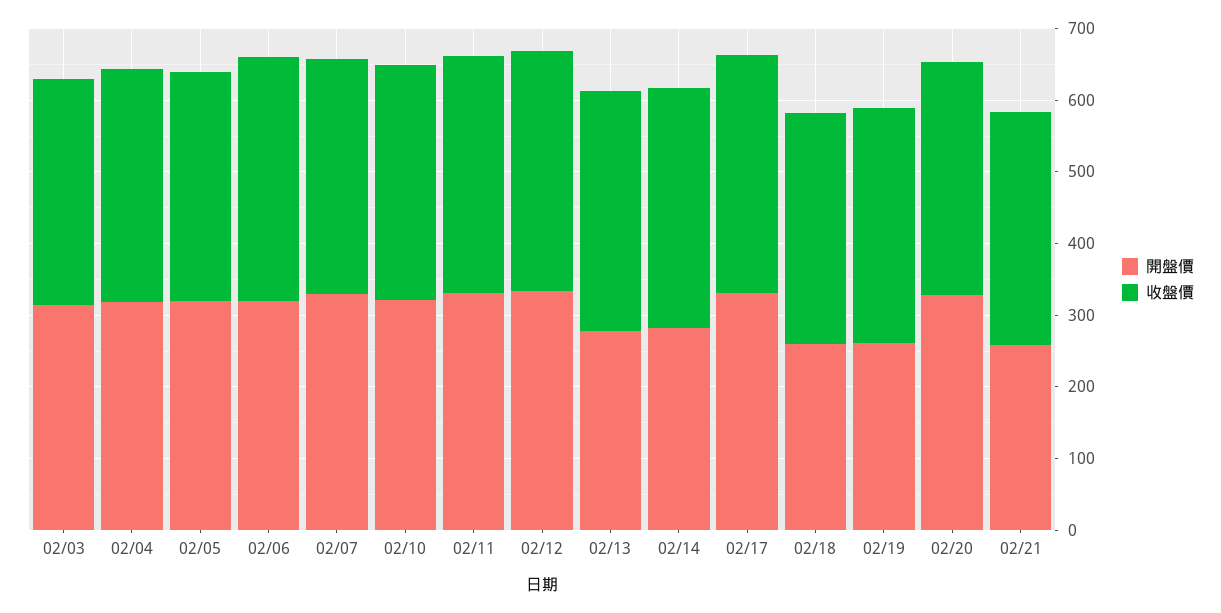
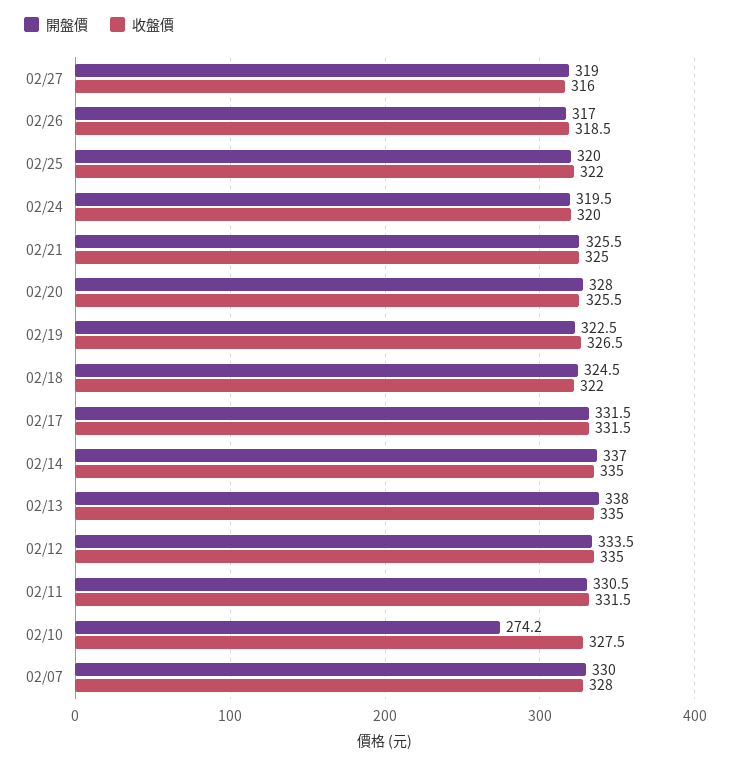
開盤價, 02/03: 320 -> none
收盤價, 02/03: 320 -> none
開盤價, 02/04: 320 -> none
收盤價, 02/04: 320 -> none
開盤價, 02/05: 320 -> none
收盤價, 02/05: 320 -> none
開盤價, 02/06: 320 -> none
收盤價, 02/06: 340 -> none
開盤價, 02/10: 320 -> 274.2
開盤價, 02/13: 280 -> 338
開盤價, 02/14: 280 -> 337
開盤價, 02/18: 260 -> 324.5
開盤價, 02/19: 260 -> 322.5
開盤價, 02/21: 260 -> 325.5
開盤價, 02/27: none -> 319
收盤價, 02/27: none -> 316
開盤價, 02/26: none -> 317
收盤價, 02/26: none -> 318.5
開盤價, 02/25: none -> 320
收盤價, 02/25: none -> 322
開盤價, 02/24: none -> 319.5
收盤價, 02/24: none -> 320

